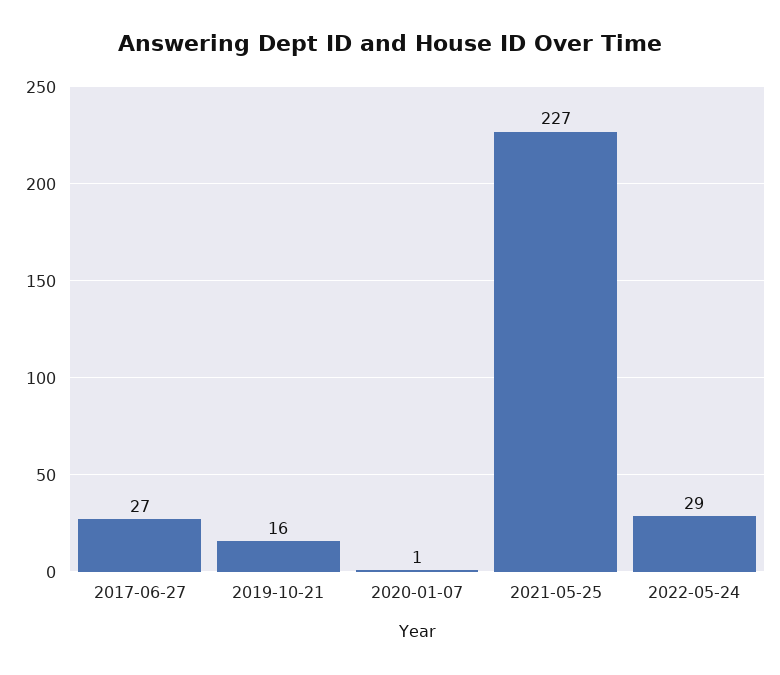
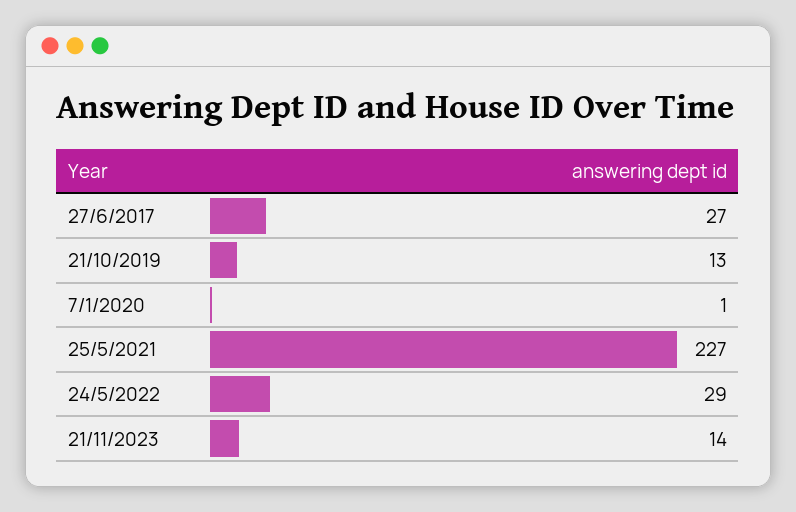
2019-10-21: 16 -> 13
21/11/2023: none -> 14

